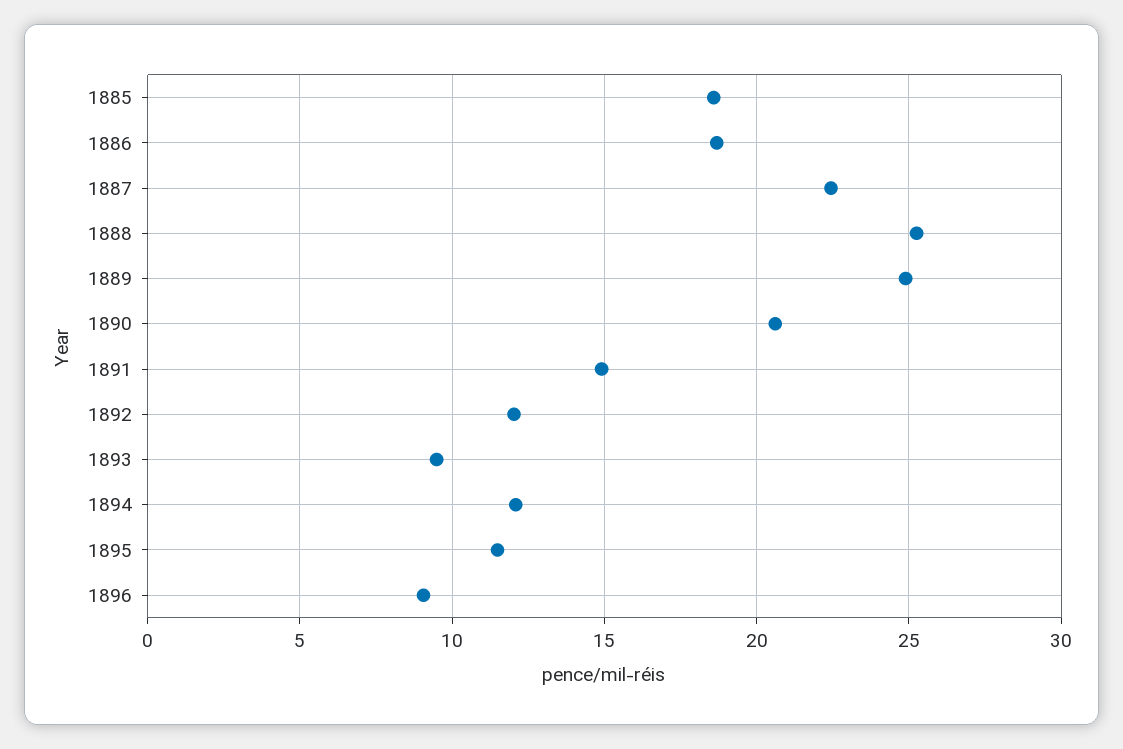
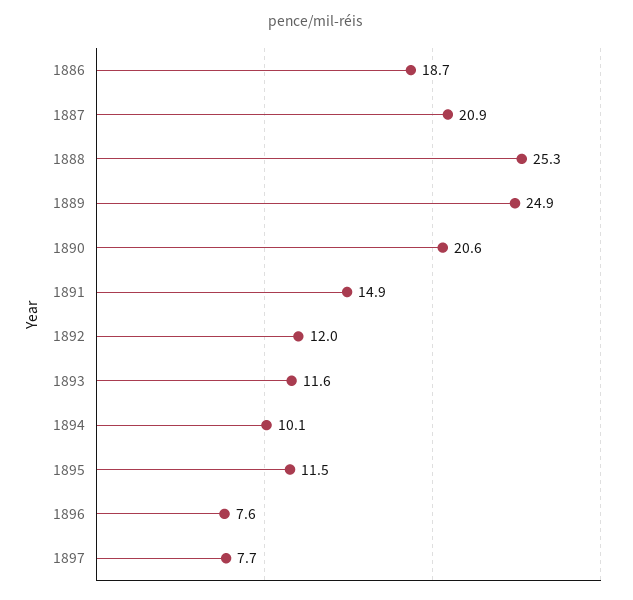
1885: 18.5 -> none
1887: 22.5 -> 20.9
1893: 9.5 -> 11.6
1894: 12 -> 10.1
1896: 9 -> 7.6
1897: none -> 7.7

